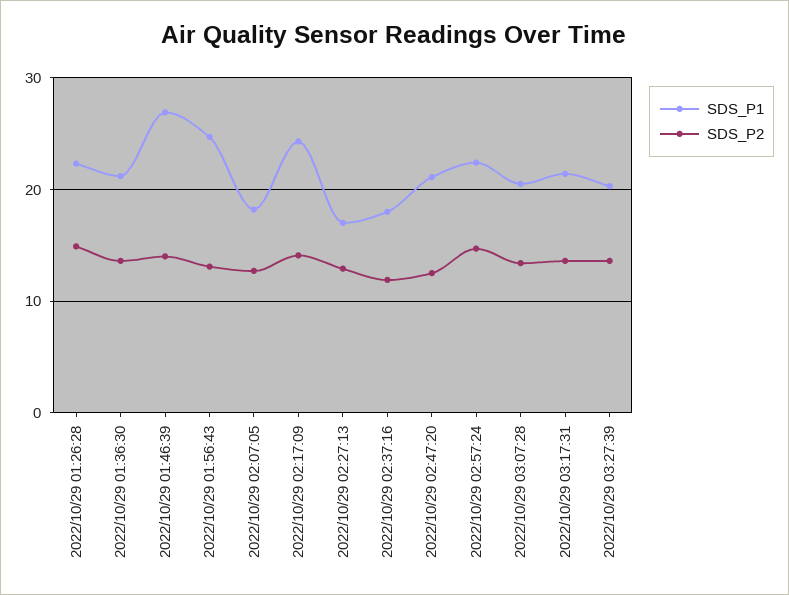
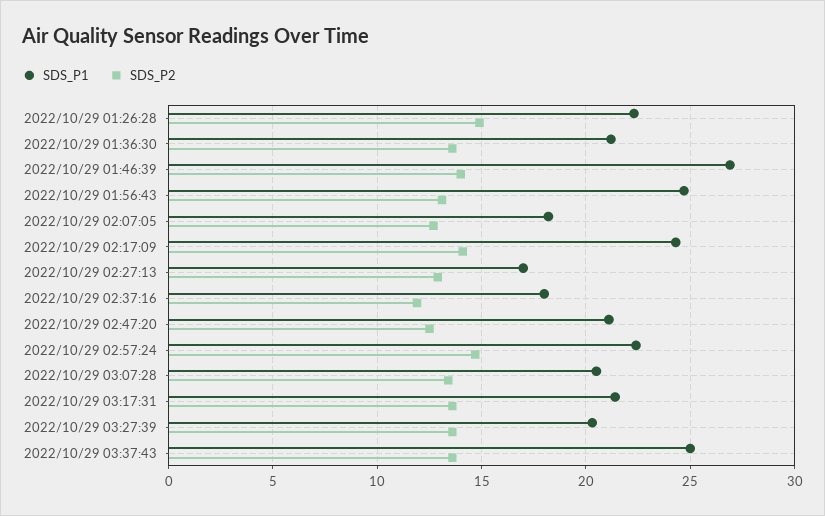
SDS_P1, 2022/10/29 03:37:43: none -> 25
SDS_P2, 2022/10/29 03:37:43: none -> 13.5

